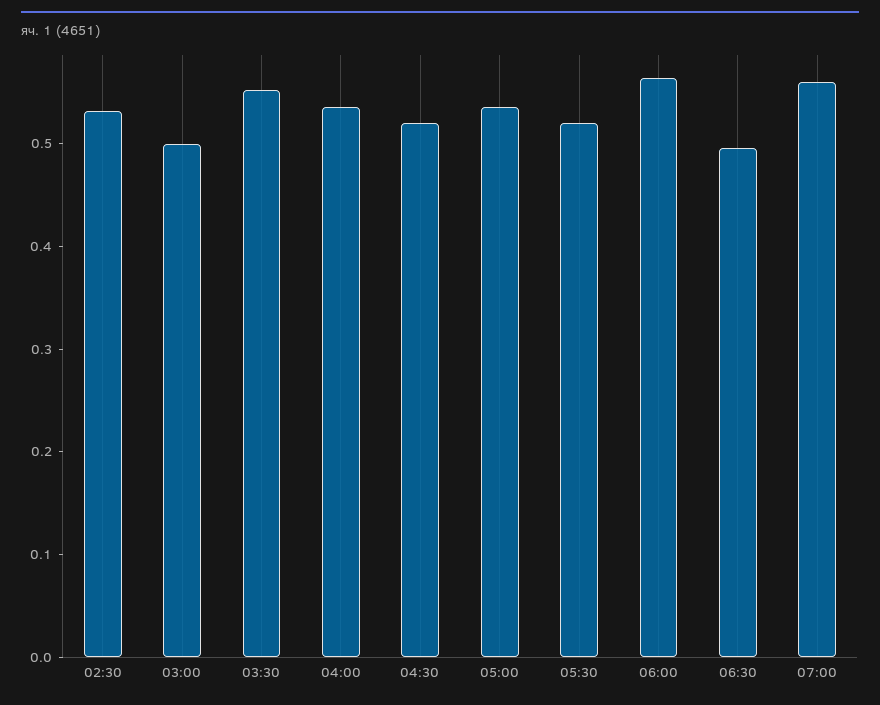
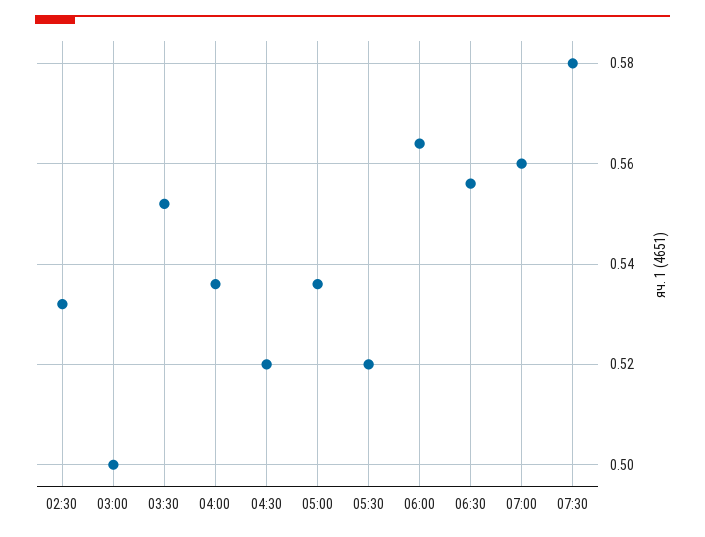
06:30: 0.5 -> 0.555
07:30: none -> 0.58

